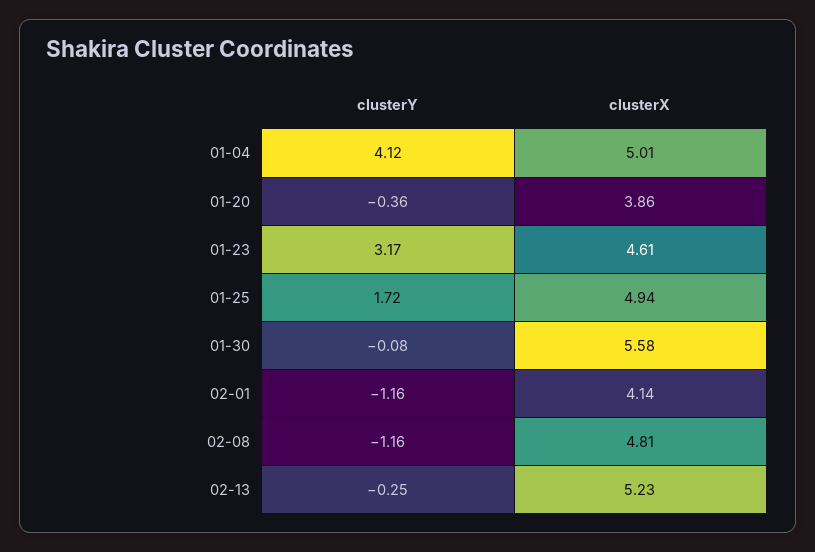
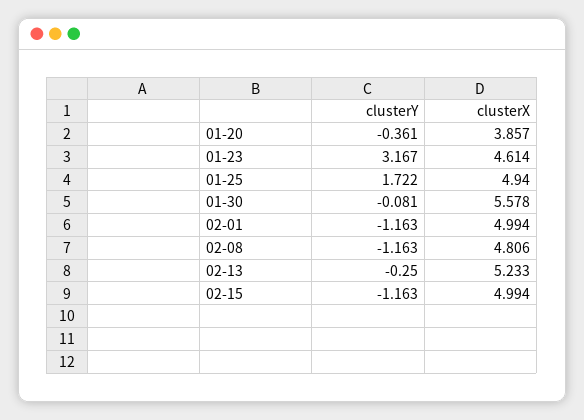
clusterY, 01-04: 4.12 -> none
clusterX, 01-04: 5.01 -> none
clusterX, 02-01: 4.14 -> 4.994
clusterY, 02-15: none -> -1.163
clusterX, 02-15: none -> 4.994

